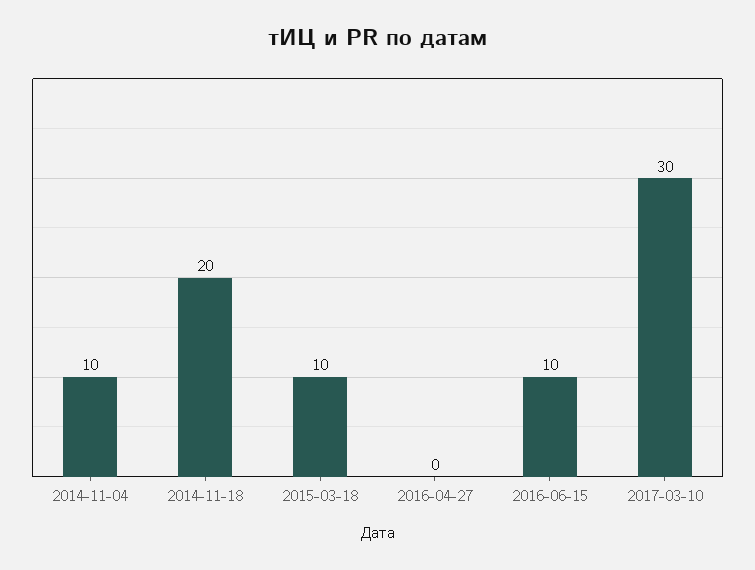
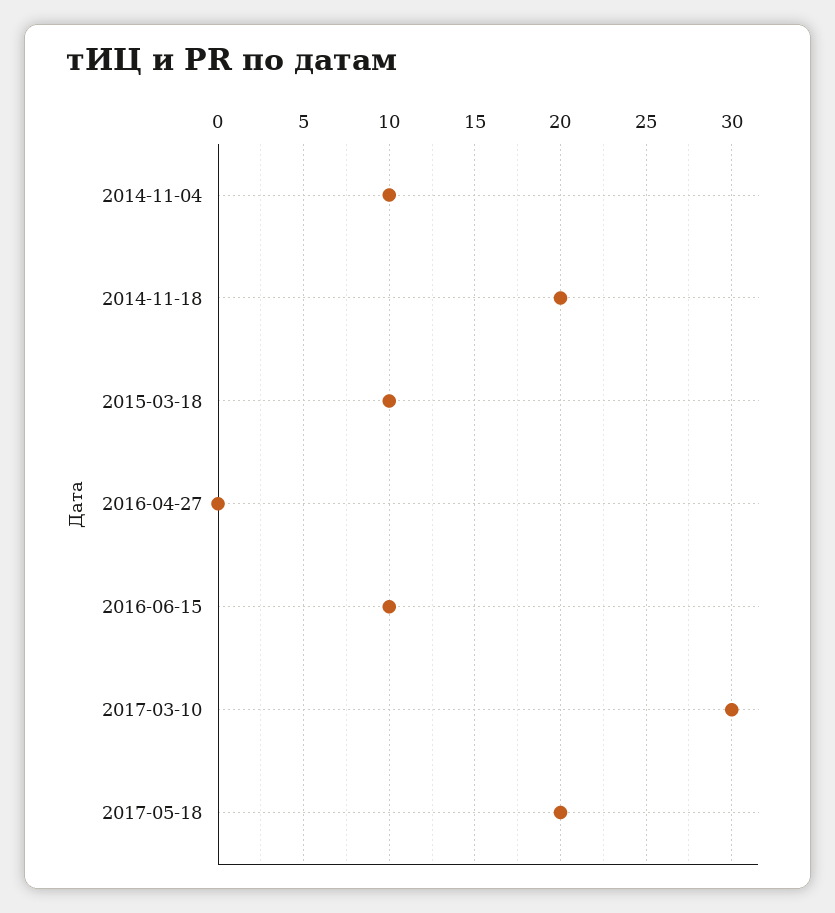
2017-05-18: none -> 20

